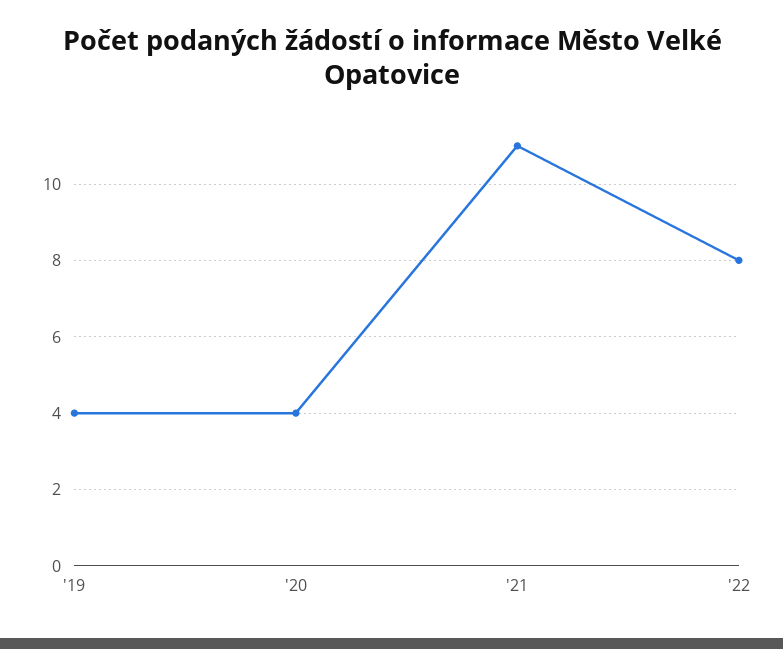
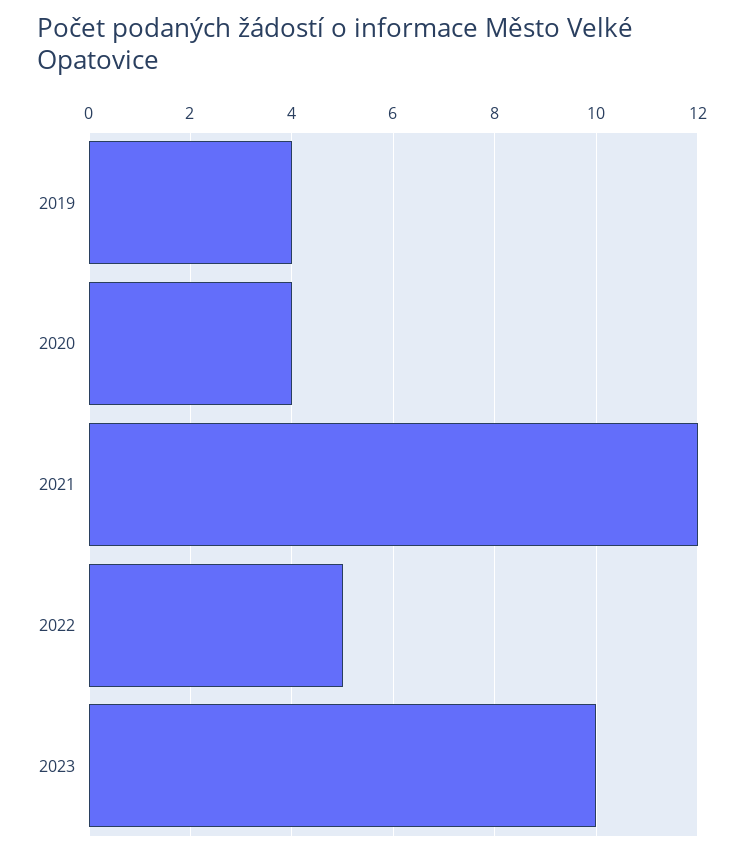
'21: 11 -> 12
'22: 8 -> 5
2023: none -> 10

